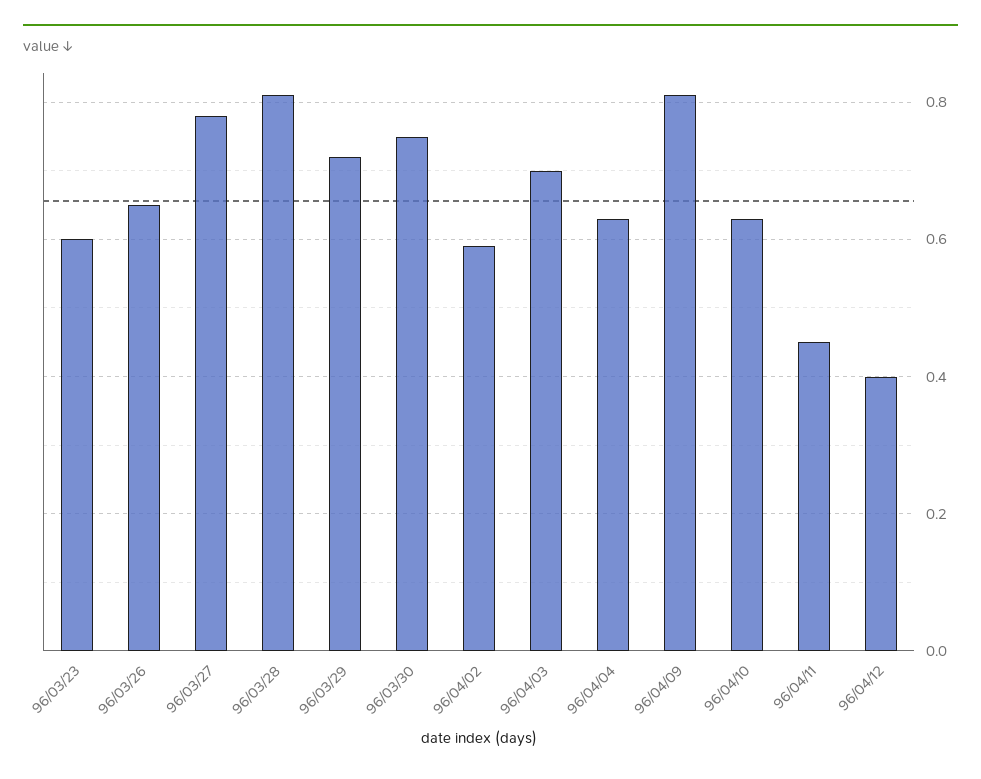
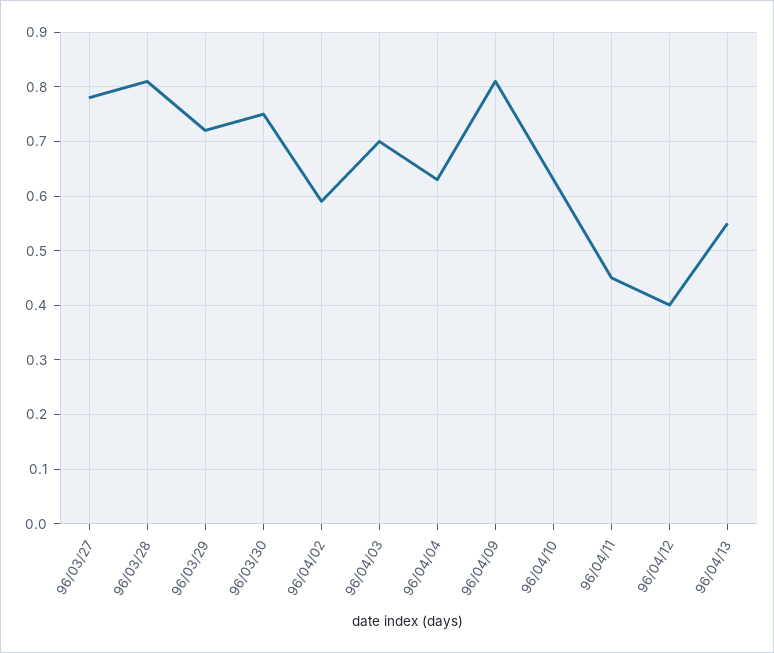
96/03/23: 0.6 -> none
96/03/26: 0.65 -> none
96/04/13: none -> 0.55

